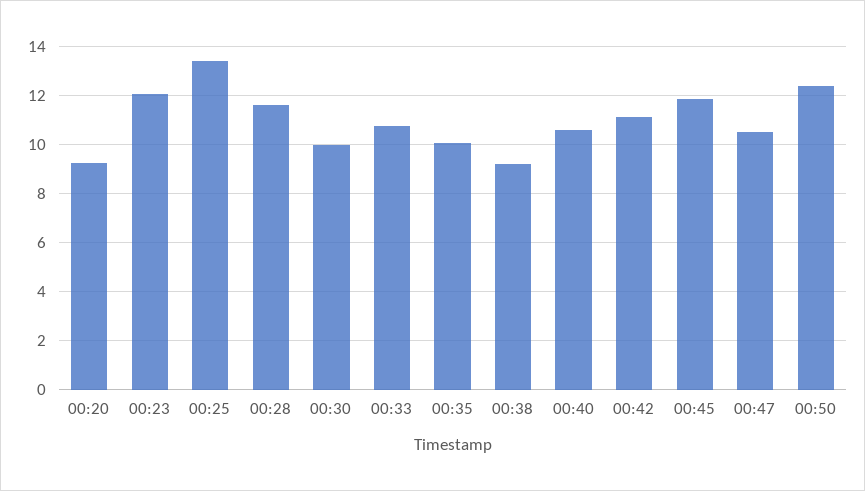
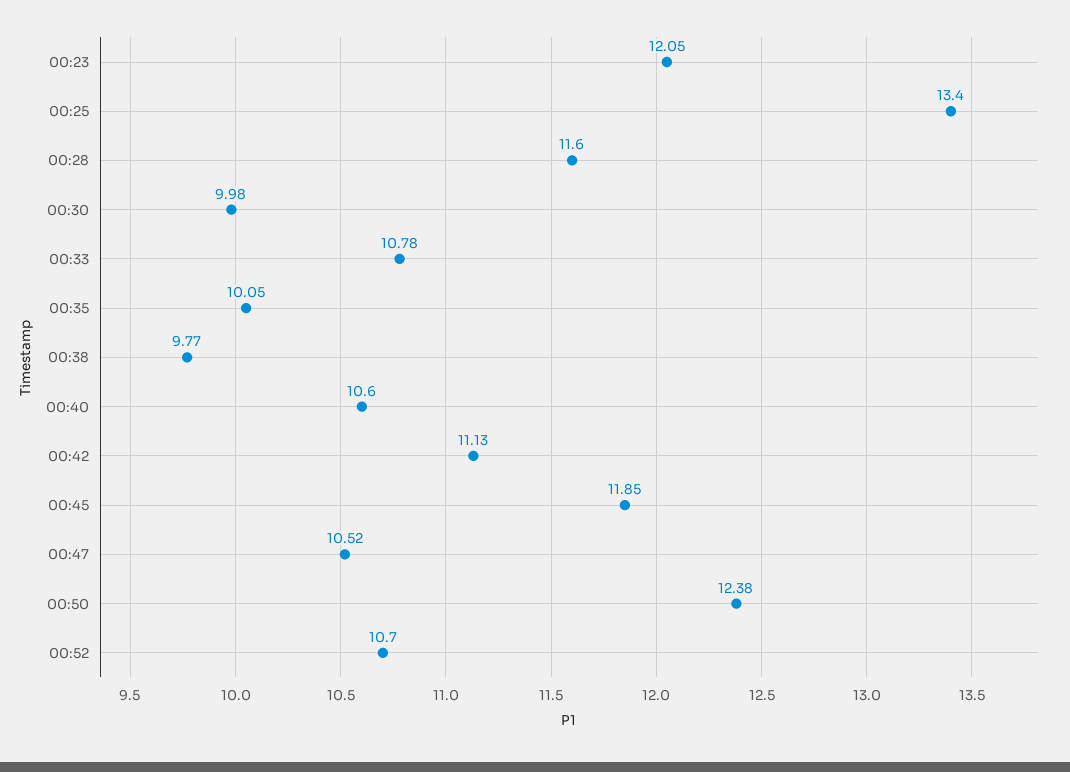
00:20: 9.25 -> none
00:38: 9.25 -> 9.77
00:52: none -> 10.7

